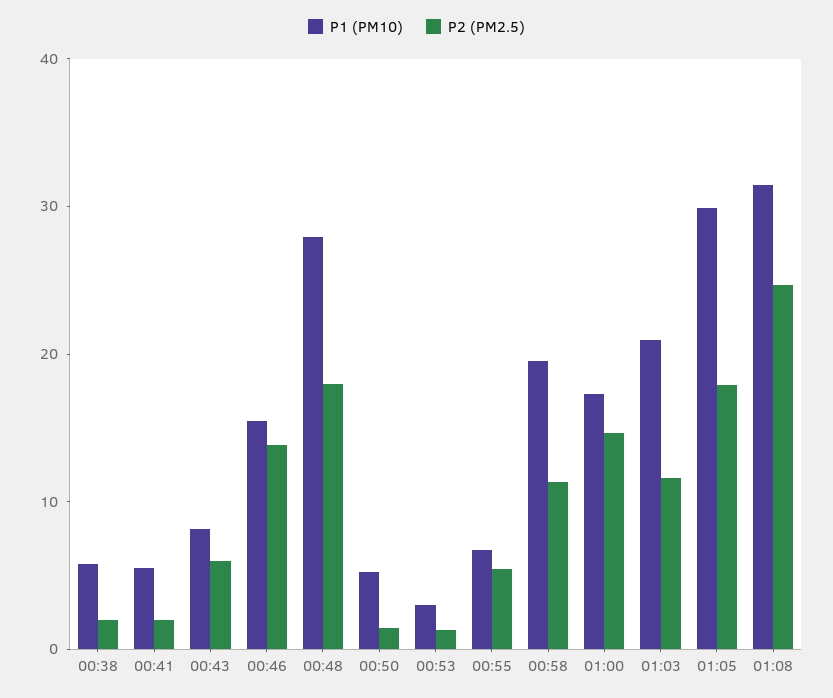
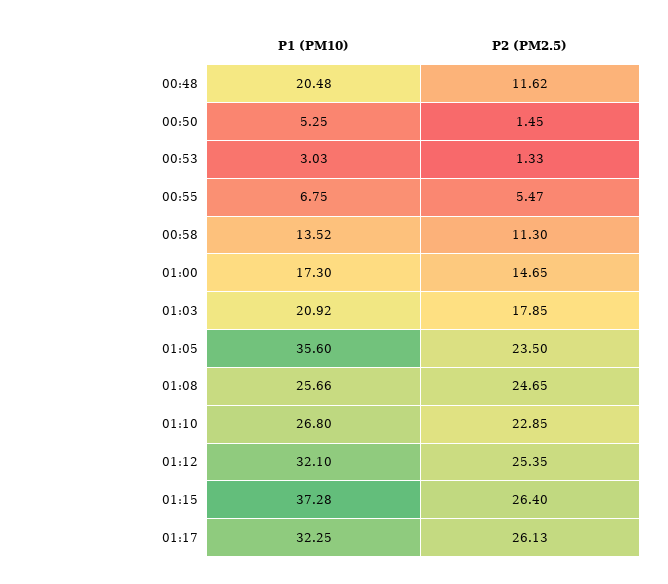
P1 (PM10), 00:38: 6 -> none
P2 (PM2.5), 00:38: 2 -> none
P1 (PM10), 00:41: 6 -> none
P2 (PM2.5), 00:41: 2 -> none
P1 (PM10), 00:43: 8 -> none
P2 (PM2.5), 00:43: 6 -> none
P1 (PM10), 00:46: 16 -> none
P2 (PM2.5), 00:46: 14 -> none
P1 (PM10), 00:48: 28 -> 20.48
P2 (PM2.5), 00:48: 18 -> 11.62
P1 (PM10), 00:58: 20 -> 13.52
P2 (PM2.5), 01:03: 12 -> 17.85
P1 (PM10), 01:05: 30 -> 35.6
P2 (PM2.5), 01:05: 18 -> 23.5
P1 (PM10), 01:08: 32 -> 25.66
P1 (PM10), 01:10: none -> 26.8
P2 (PM2.5), 01:10: none -> 22.85
P1 (PM10), 01:12: none -> 32.1
P2 (PM2.5), 01:12: none -> 25.35
P1 (PM10), 01:15: none -> 37.28
P2 (PM2.5), 01:15: none -> 26.4
P1 (PM10), 01:17: none -> 32.25
P2 (PM2.5), 01:17: none -> 26.13

